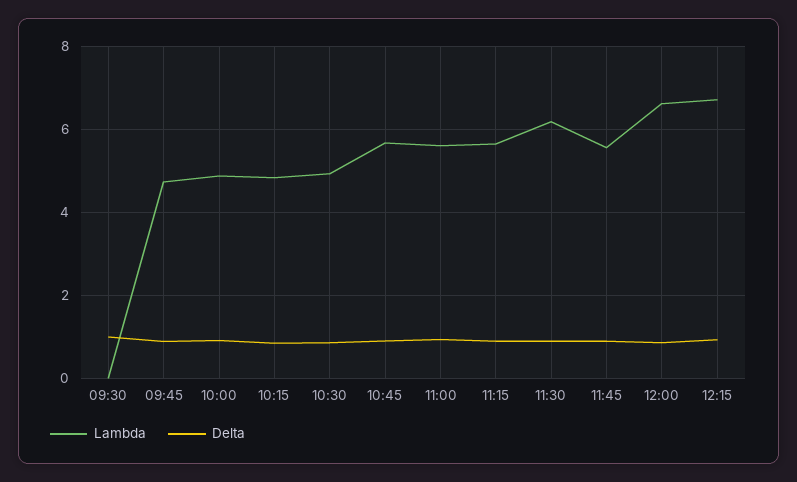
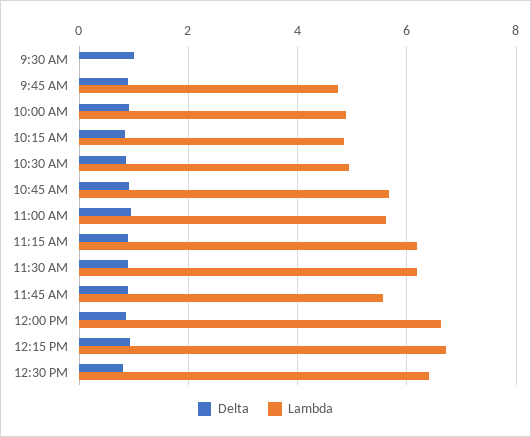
Lambda, 11:15: 5.6 -> 6.2
Delta, 12:30 PM: none -> 0.8
Lambda, 12:30 PM: none -> 6.4

